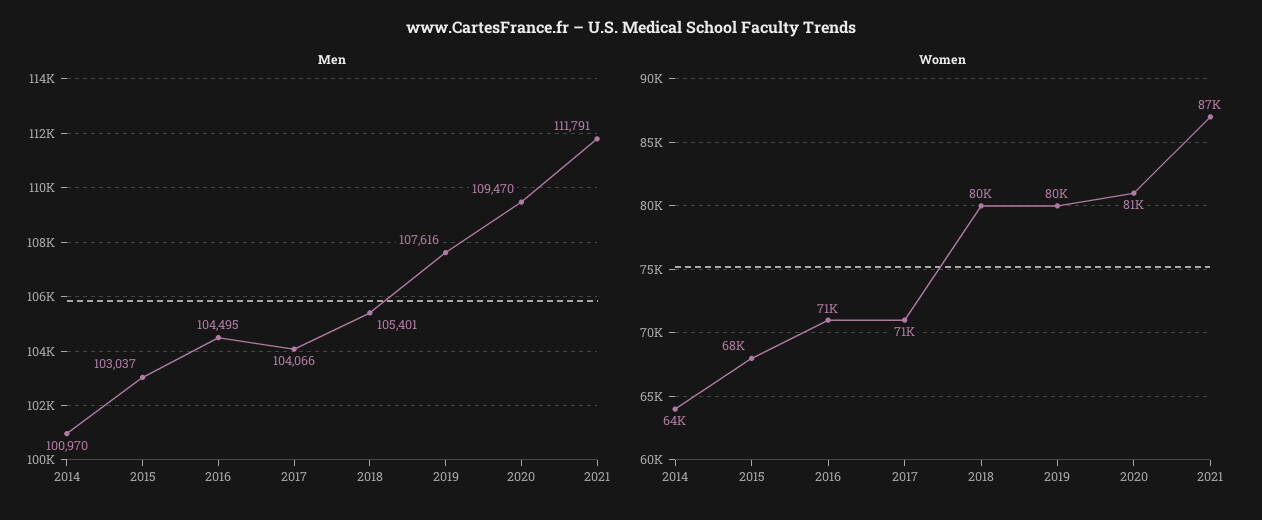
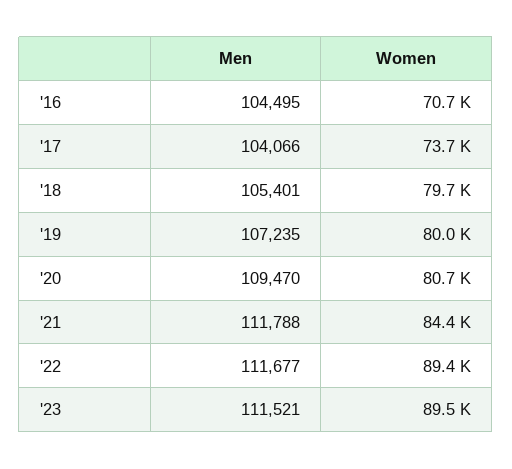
Men, 2014: 100970 -> none
Men, 2015: 103037 -> none
Men, 2019: 107616 -> 107235
Men, 2021: 111791 -> 111788
Women, 2014: 64000 -> none
Women, 2015: 68000 -> none
Women, 2017: 71000 -> 73700
Women, 2021: 87000 -> 84400
Men, '22: none -> 111677
Women, '22: none -> 89400
Men, '23: none -> 111521
Women, '23: none -> 89500

